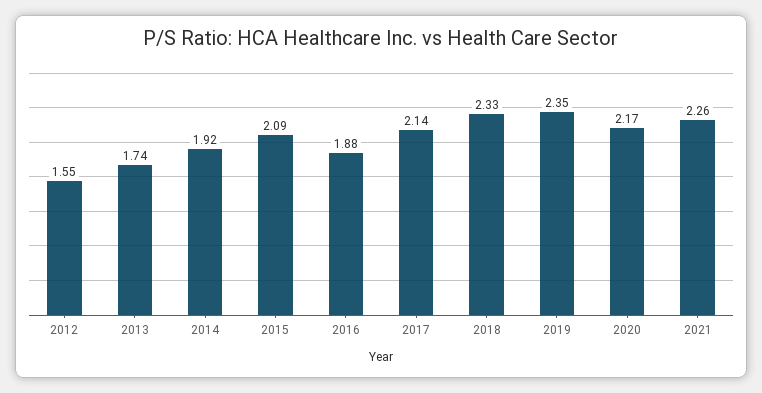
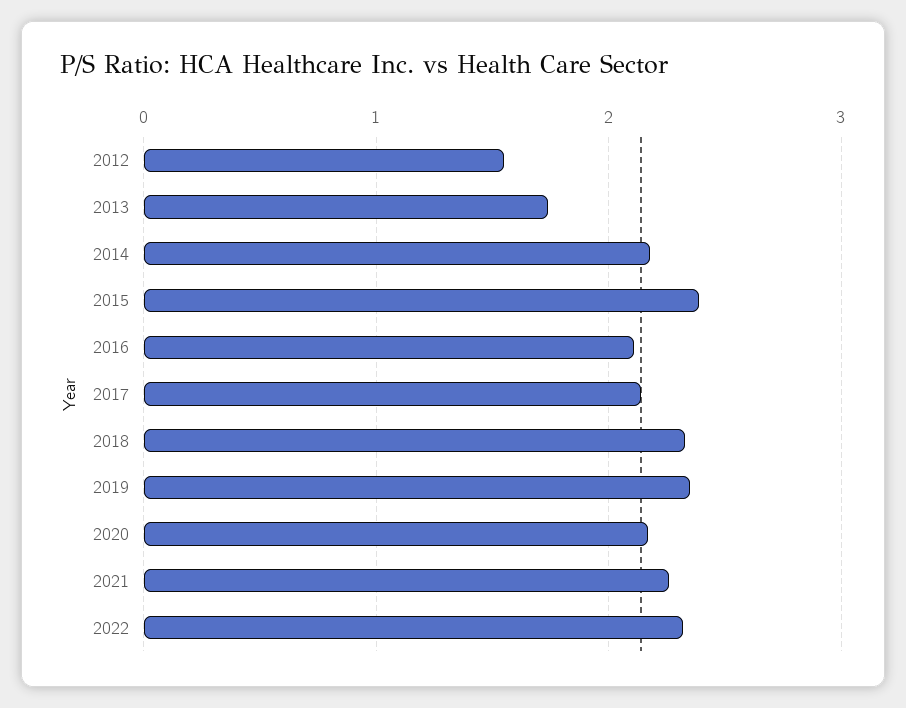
2014: 1.92 -> 2.2
2015: 2.09 -> 2.4
2016: 1.88 -> 2.1
2022: none -> 2.3

